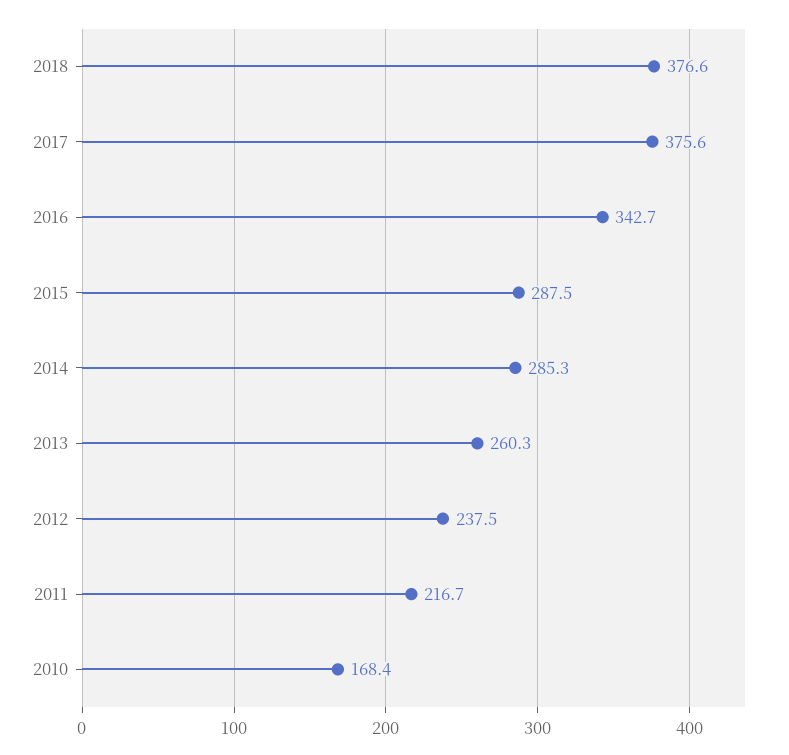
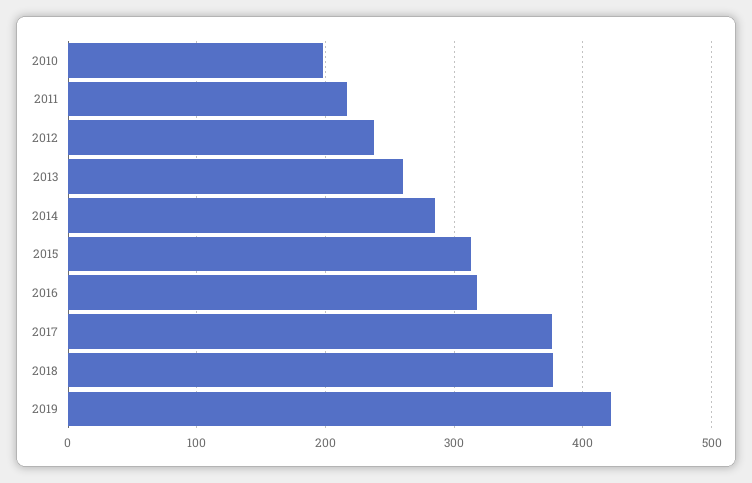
2016: 342.7 -> 320
2015: 287.5 -> 310
2010: 168.4 -> 200
2019: none -> 420

